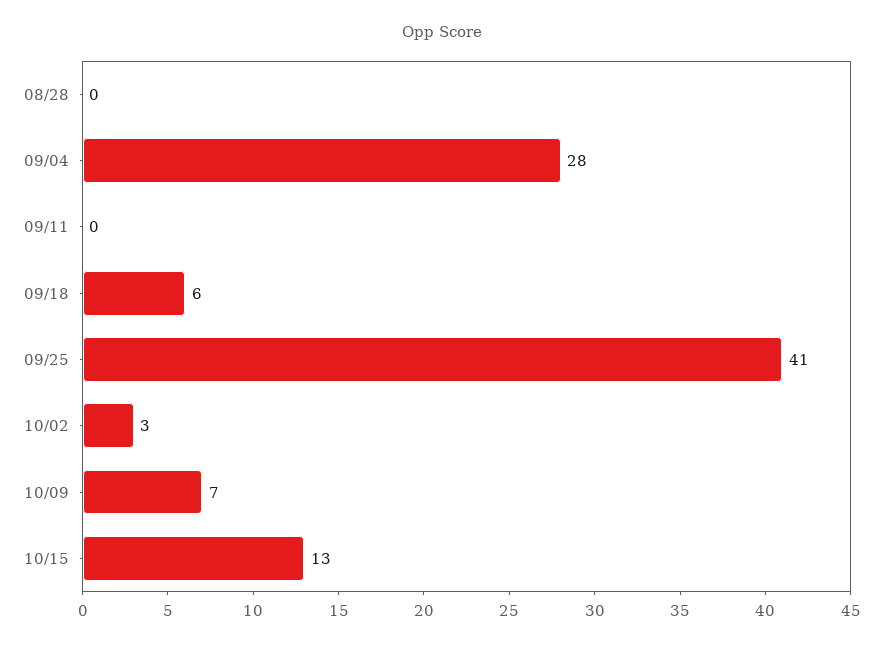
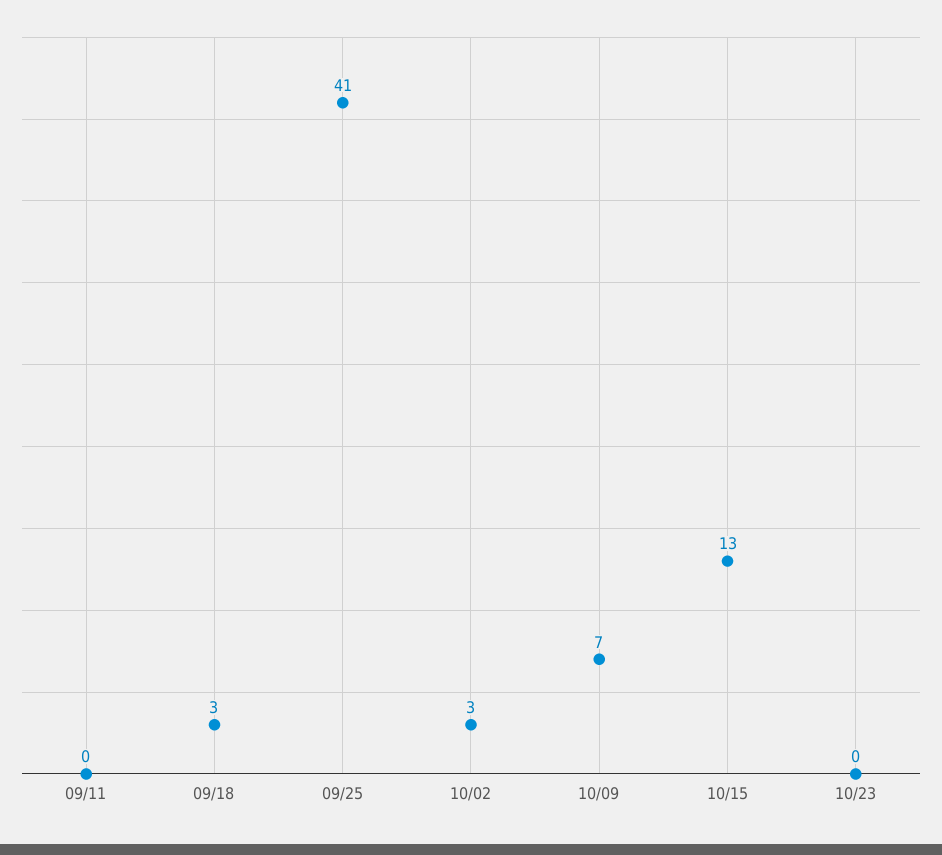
08/28: 0 -> none
09/04: 28 -> none
09/18: 6 -> 3
10/23: none -> 0

